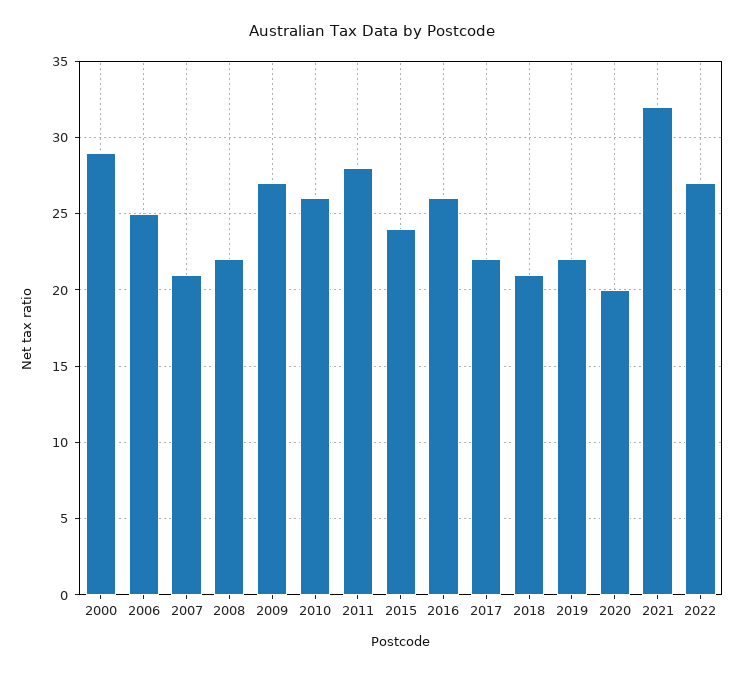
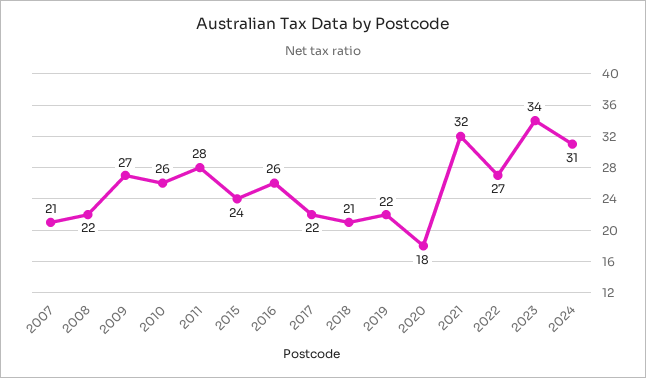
2000: 29 -> none
2006: 25 -> none
2020: 20 -> 18
2023: none -> 34
2024: none -> 31

